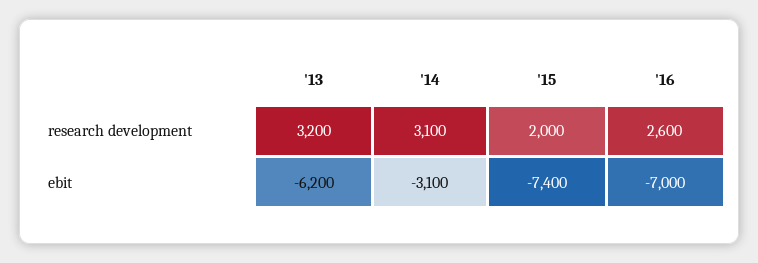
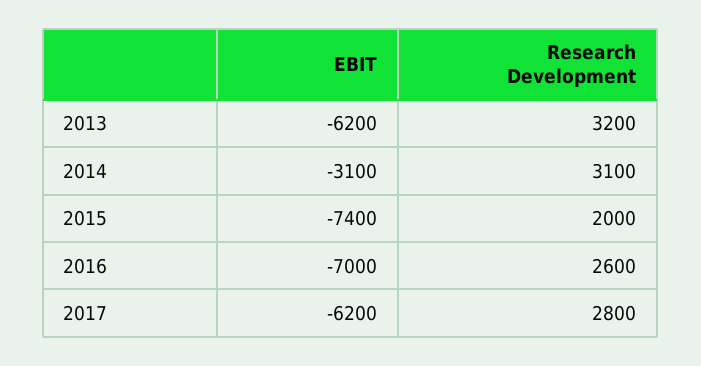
2017, ebit: none -> -6200
2017, research development: none -> 2800

